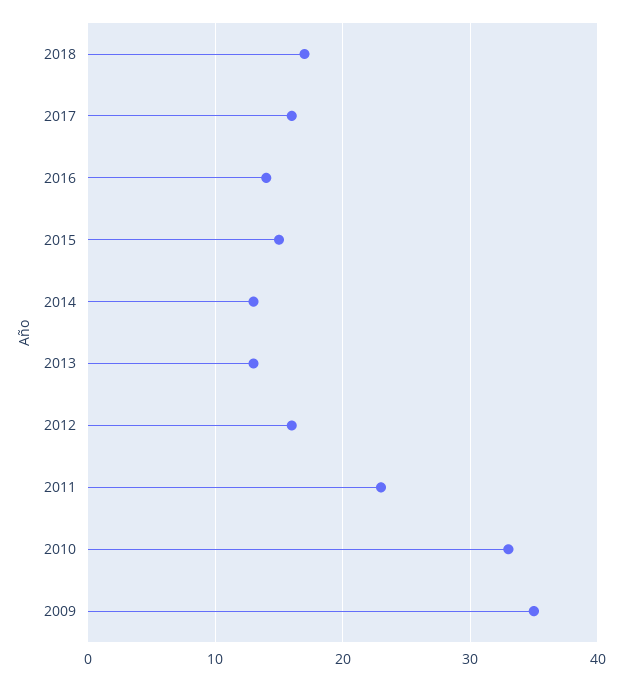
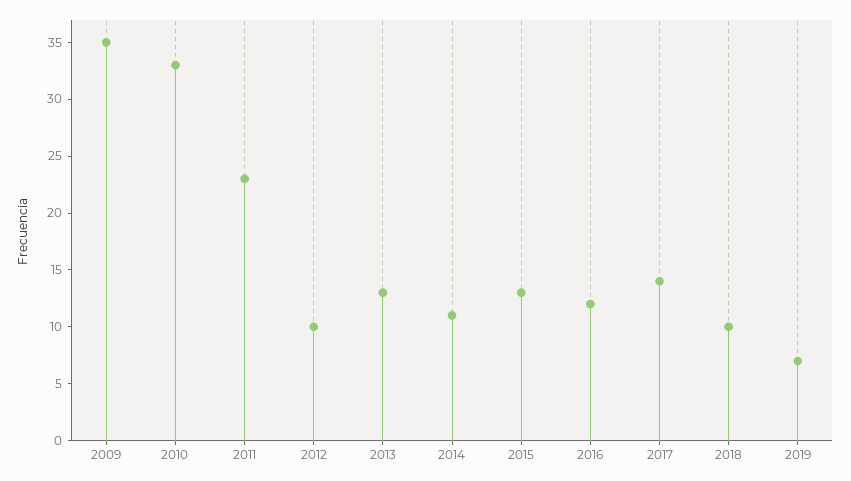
2018: 17 -> 10
2017: 16 -> 14
2016: 14 -> 12
2015: 15 -> 13
2014: 13 -> 11
2012: 16 -> 10
2019: none -> 7

